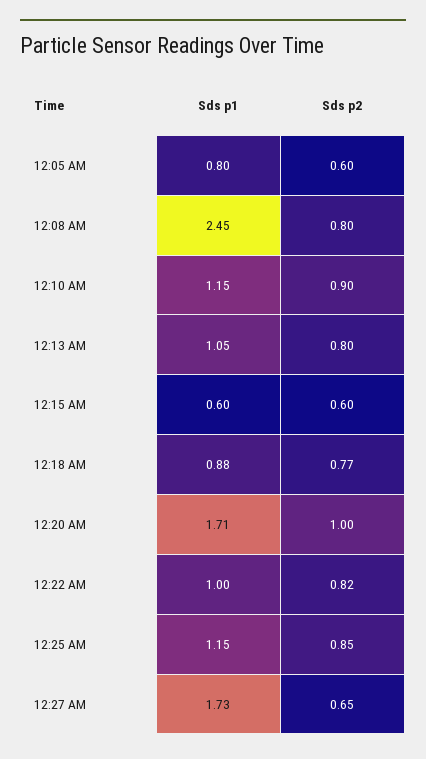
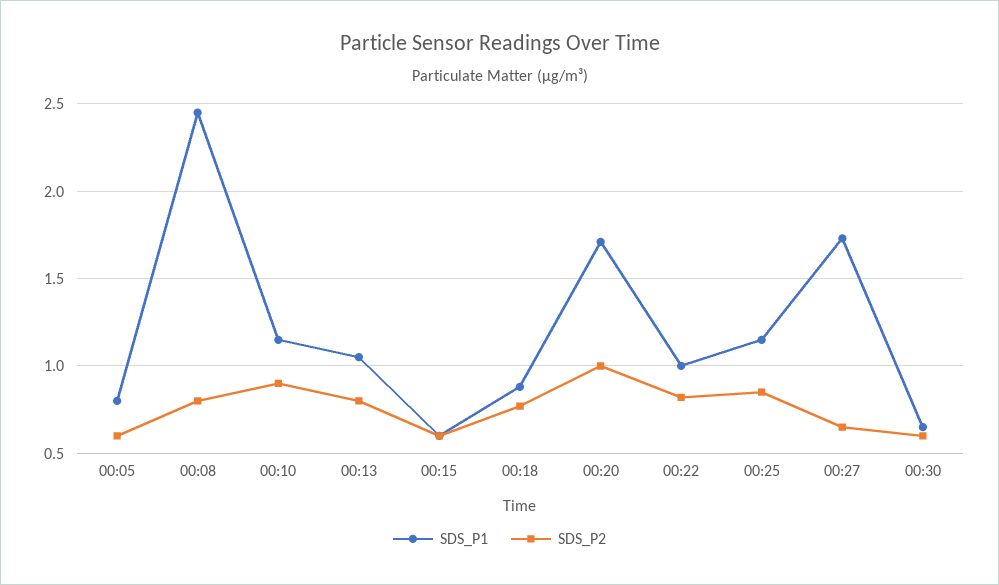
Sds p1, 00:30: none -> 0.65
Sds p2, 00:30: none -> 0.6

